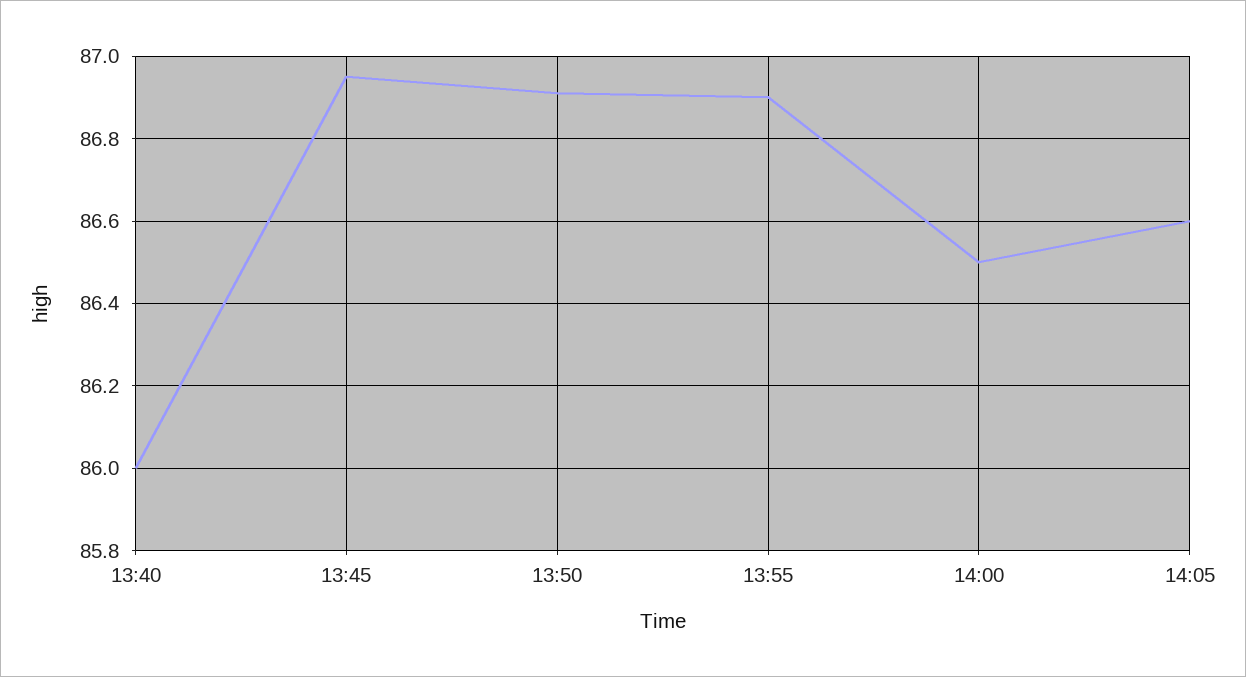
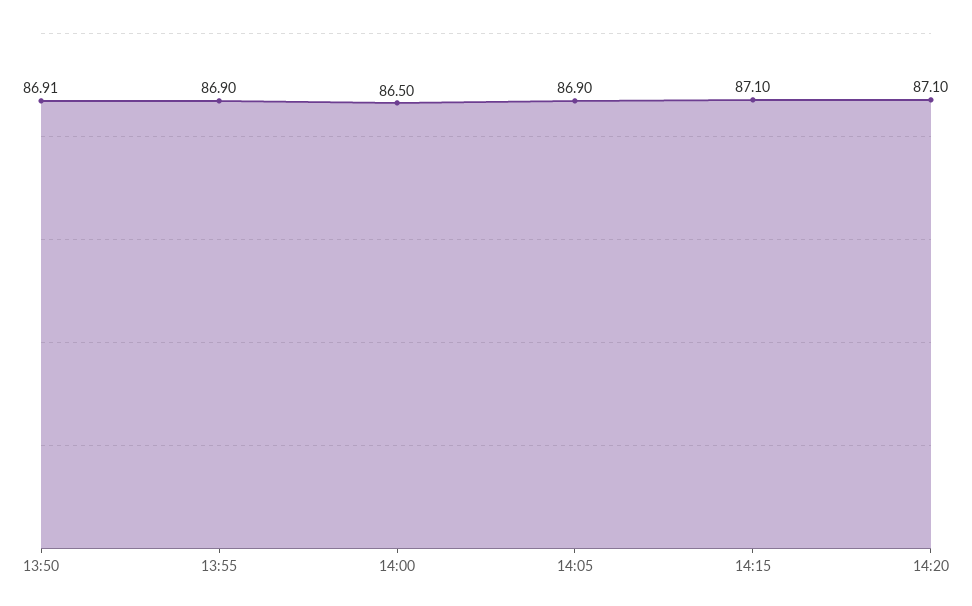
13:40: 86 -> none
13:45: 86.95 -> none
14:05: 86.6 -> 86.9
14:15: none -> 87.1
14:20: none -> 87.1

